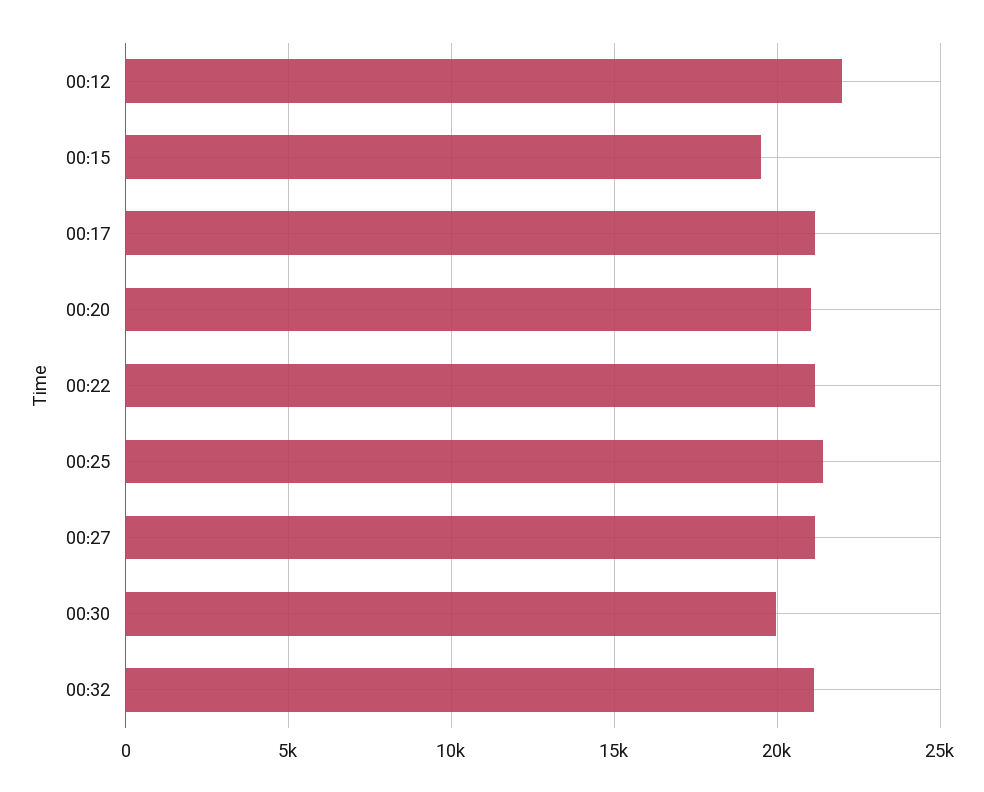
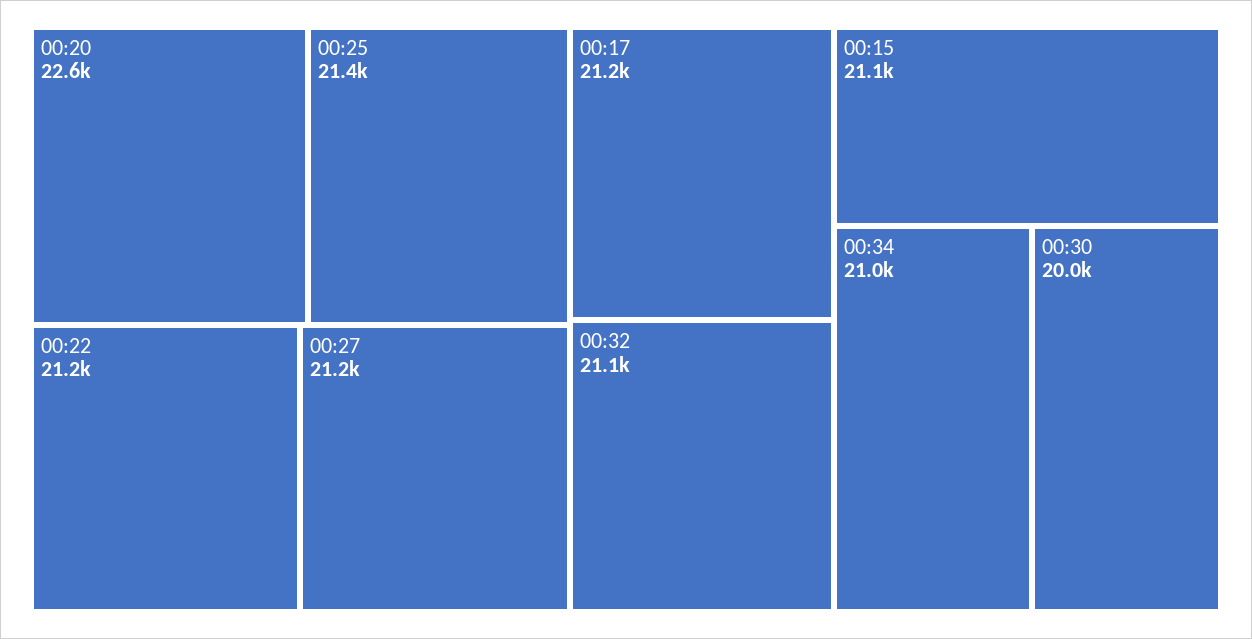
00:12: 22000 -> none
00:15: 19500 -> 21100
00:20: 21000 -> 22600
00:34: none -> 21000

